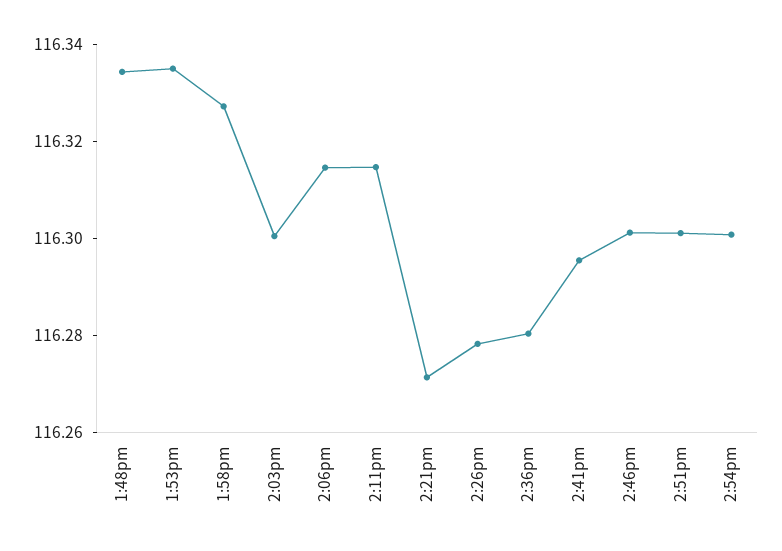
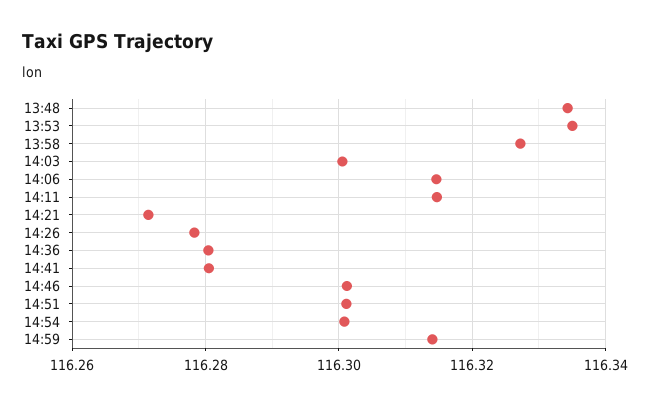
2:41pm: 116.295 -> 116.28
14:59: none -> 116.314

